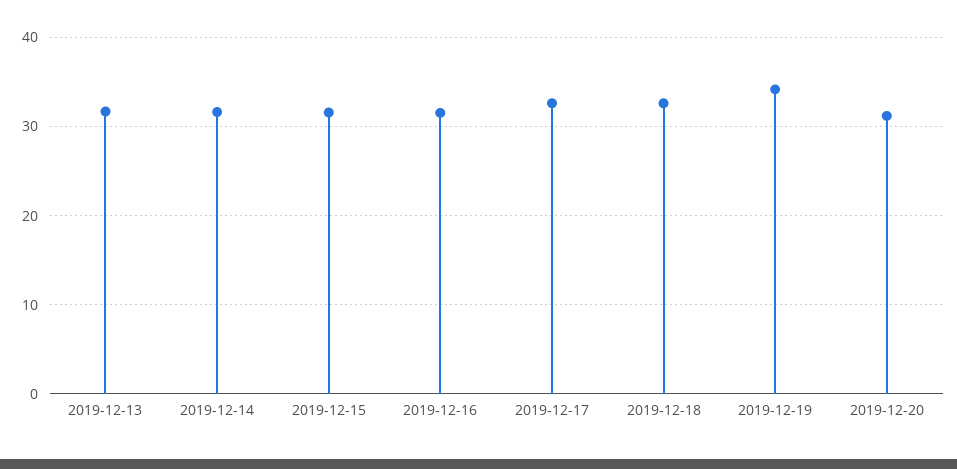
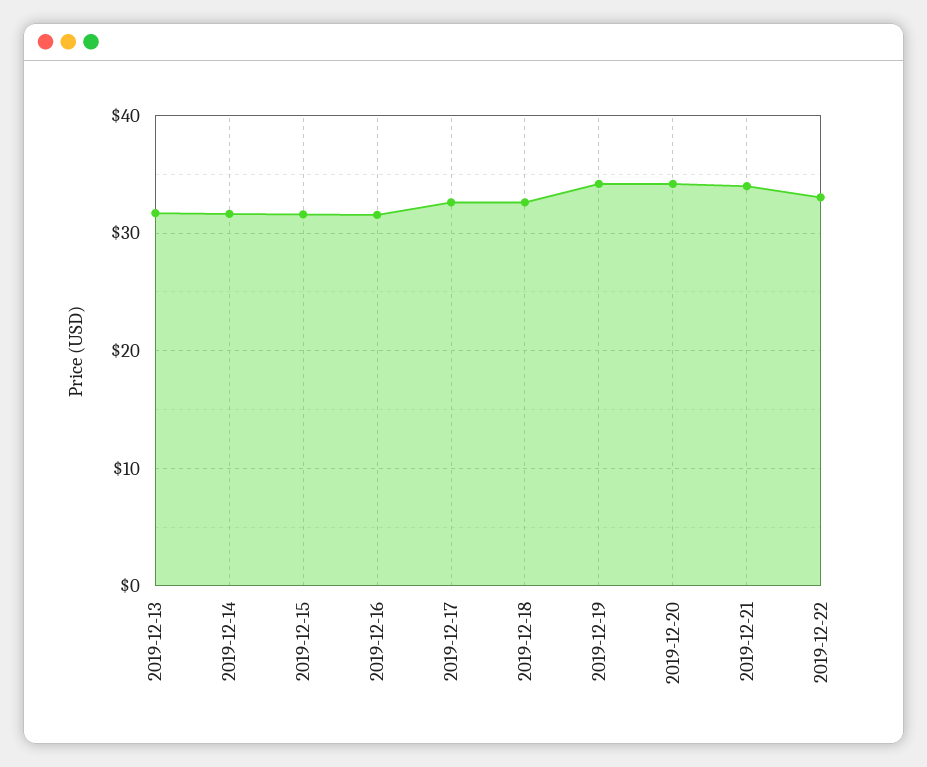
2019-12-20: 31 -> 34
2019-12-21: none -> 34
2019-12-22: none -> 33

